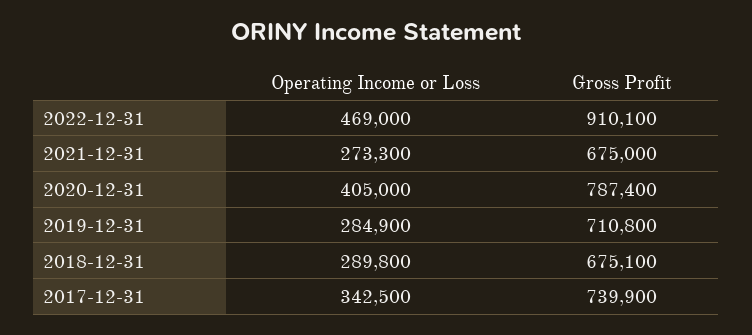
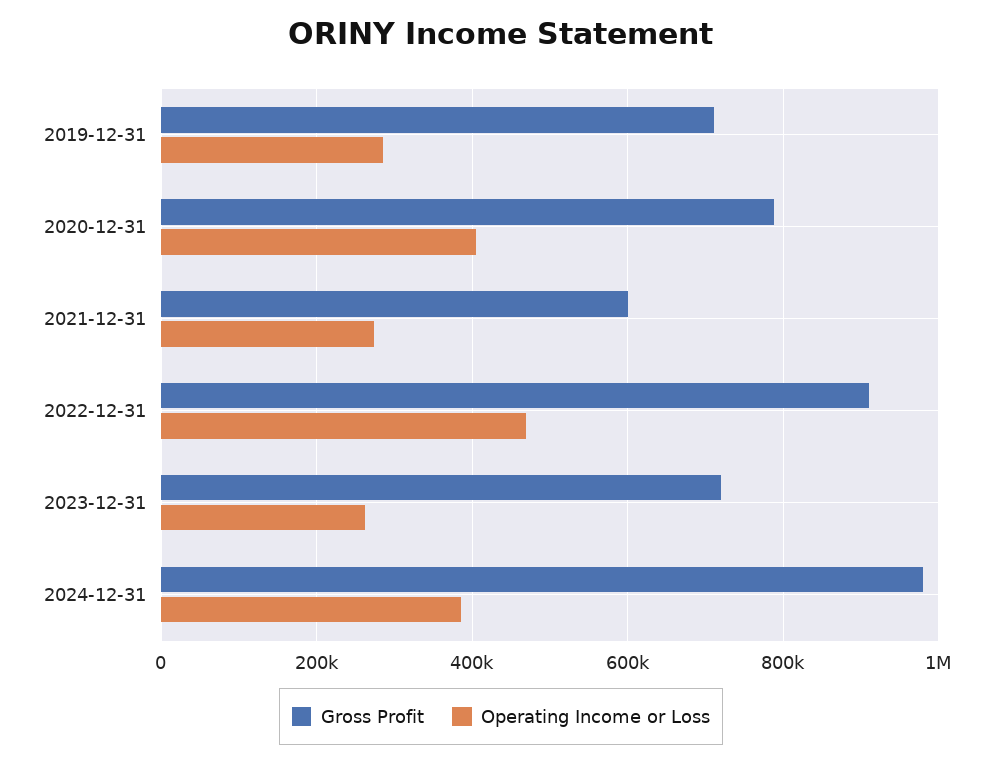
Gross Profit, 2021-12-31: 675000 -> 600000
Operating Income or Loss, 2018-12-31: 289800 -> none
Gross Profit, 2018-12-31: 675100 -> none
Operating Income or Loss, 2017-12-31: 342500 -> none
Gross Profit, 2017-12-31: 739900 -> none
Gross Profit, 2023-12-31: none -> 720000
Operating Income or Loss, 2023-12-31: none -> 260000
Gross Profit, 2024-12-31: none -> 980000
Operating Income or Loss, 2024-12-31: none -> 380000

